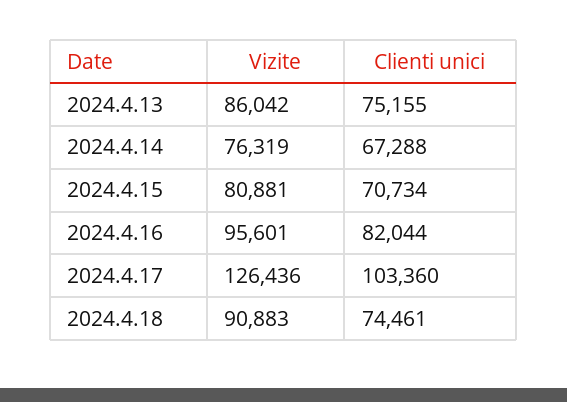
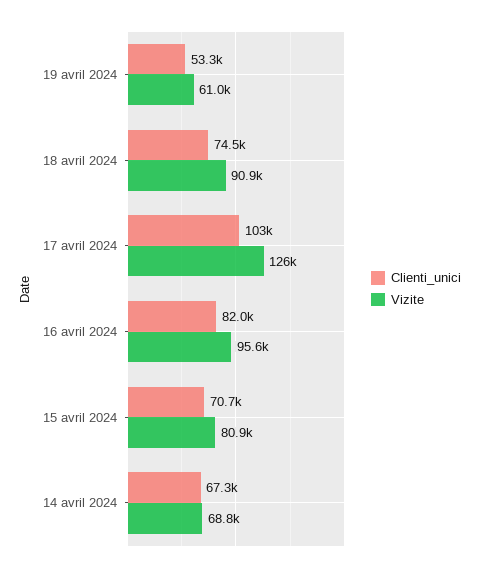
Vizite, 2024.4.13: 86042 -> none
Clienti unici, 2024.4.13: 75155 -> none
Vizite, 2024.4.14: 76319 -> 68800
Clienti unici, 19 avril 2024: none -> 53300
Vizite, 19 avril 2024: none -> 61000

